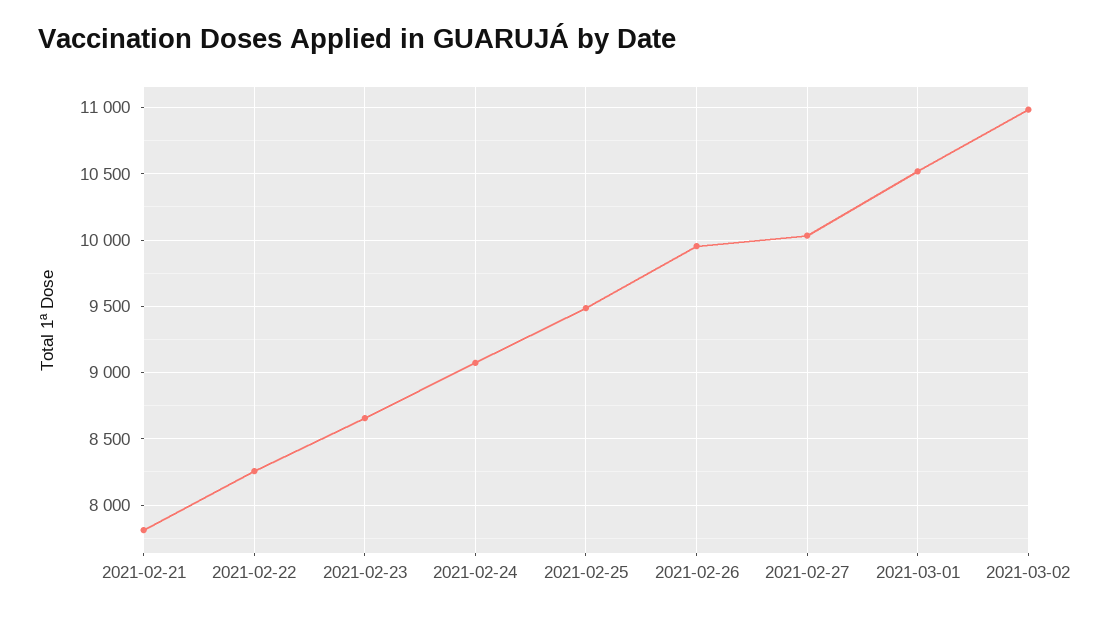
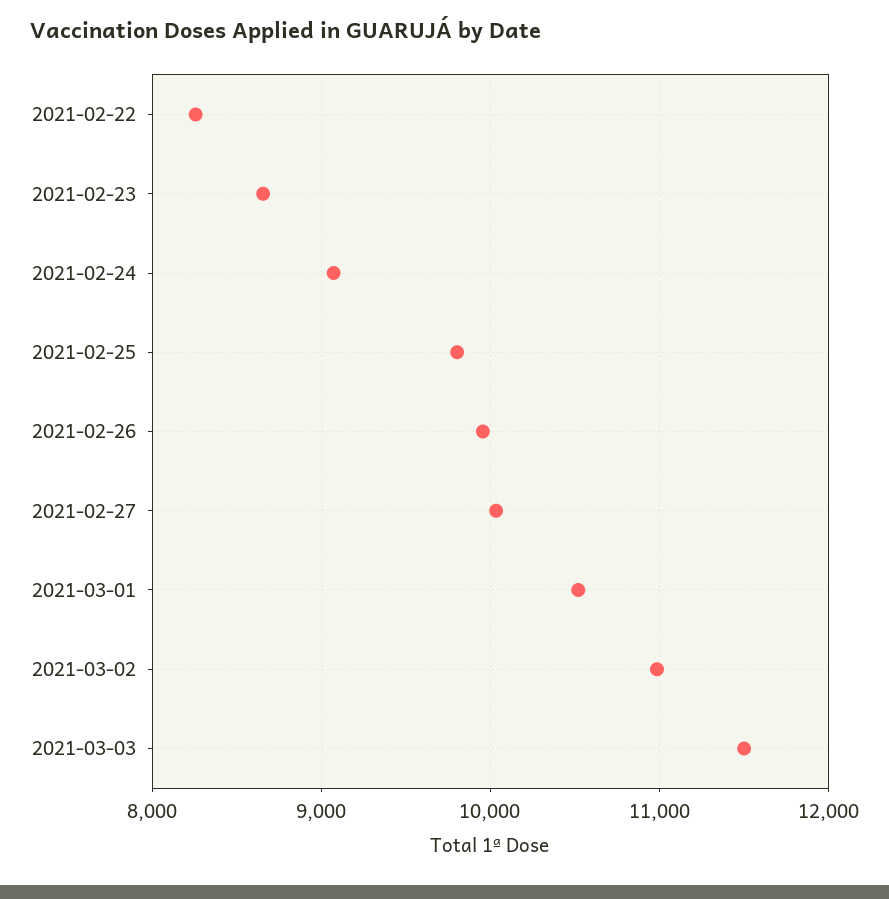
2021-02-21: 7800 -> none
2021-02-25: 9500 -> 9800
2021-03-03: none -> 11500

